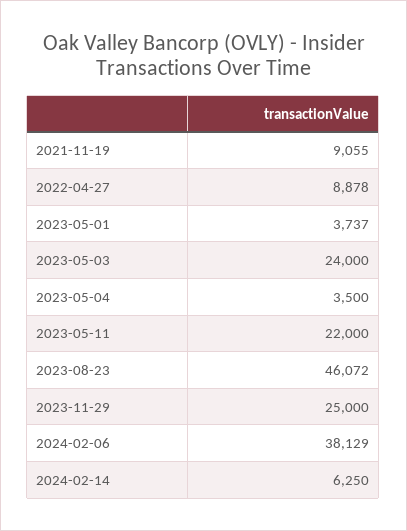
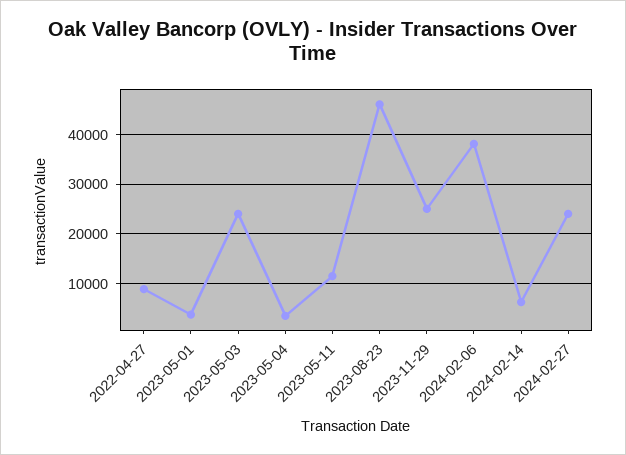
2021-11-19: 9055 -> none
2023-05-11: 22000 -> 12000
2024-02-27: none -> 24000

